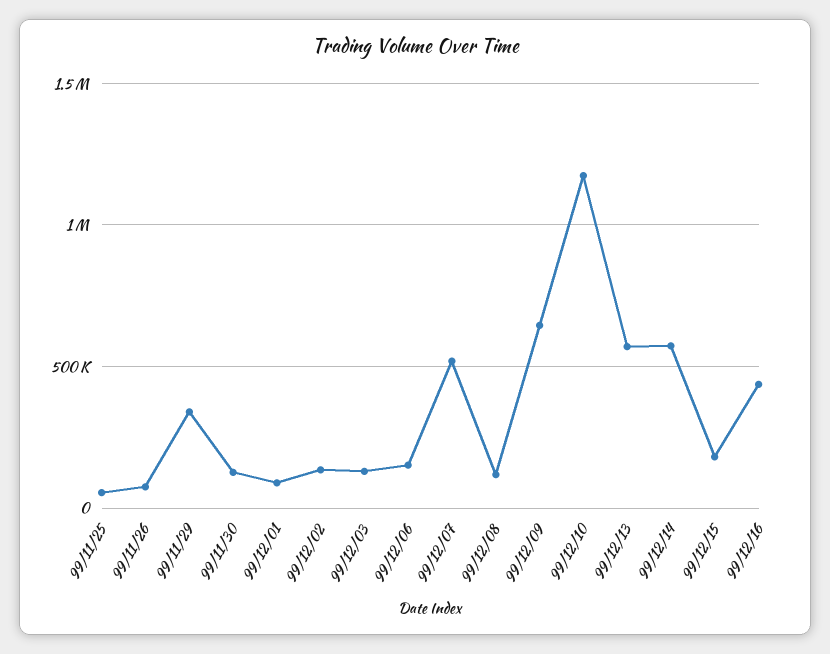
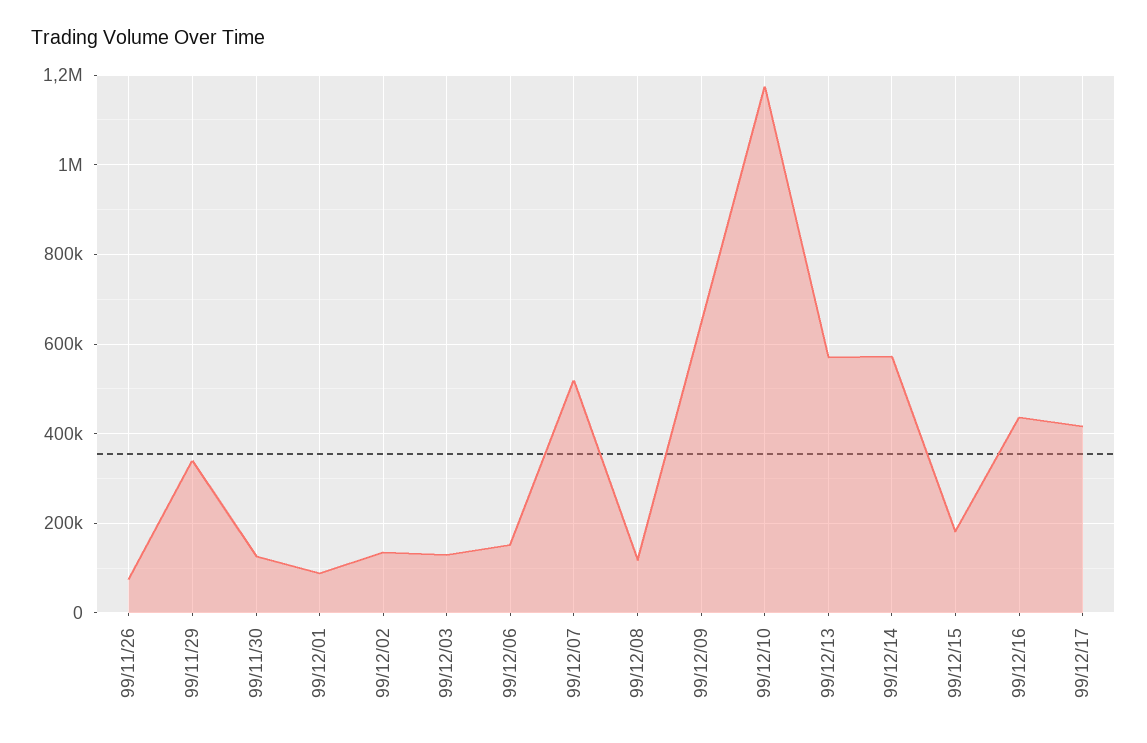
99/11/25: 50000 -> none
99/12/17: none -> 420000

